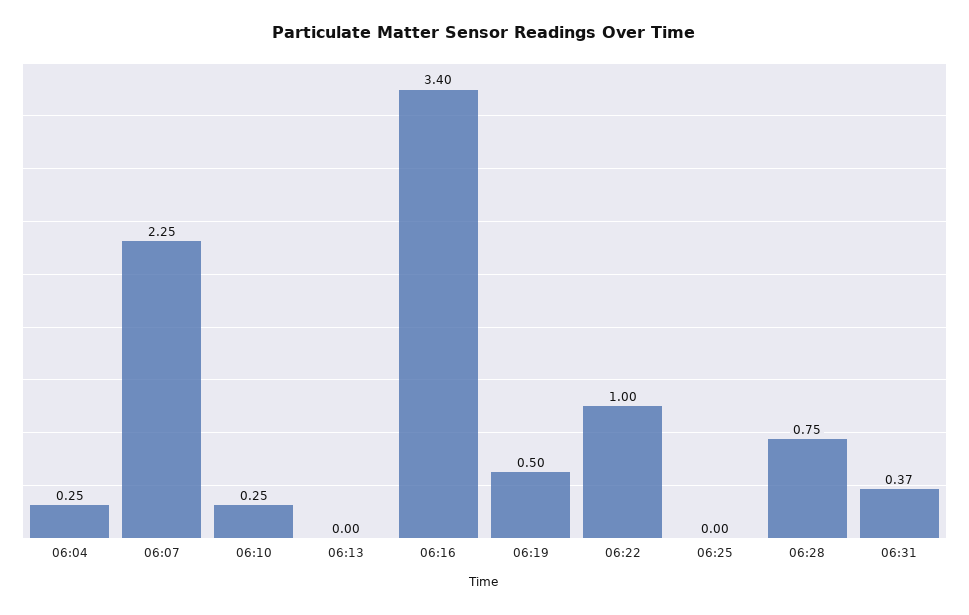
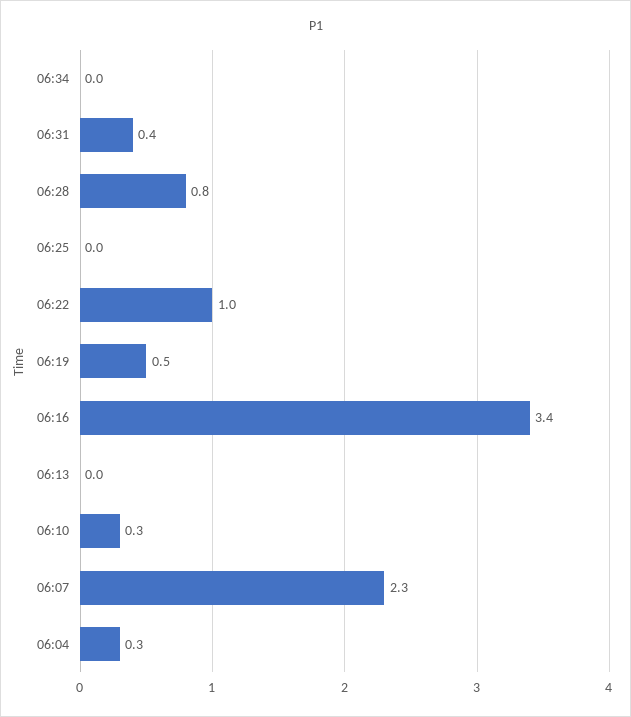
06:34: none -> 0

